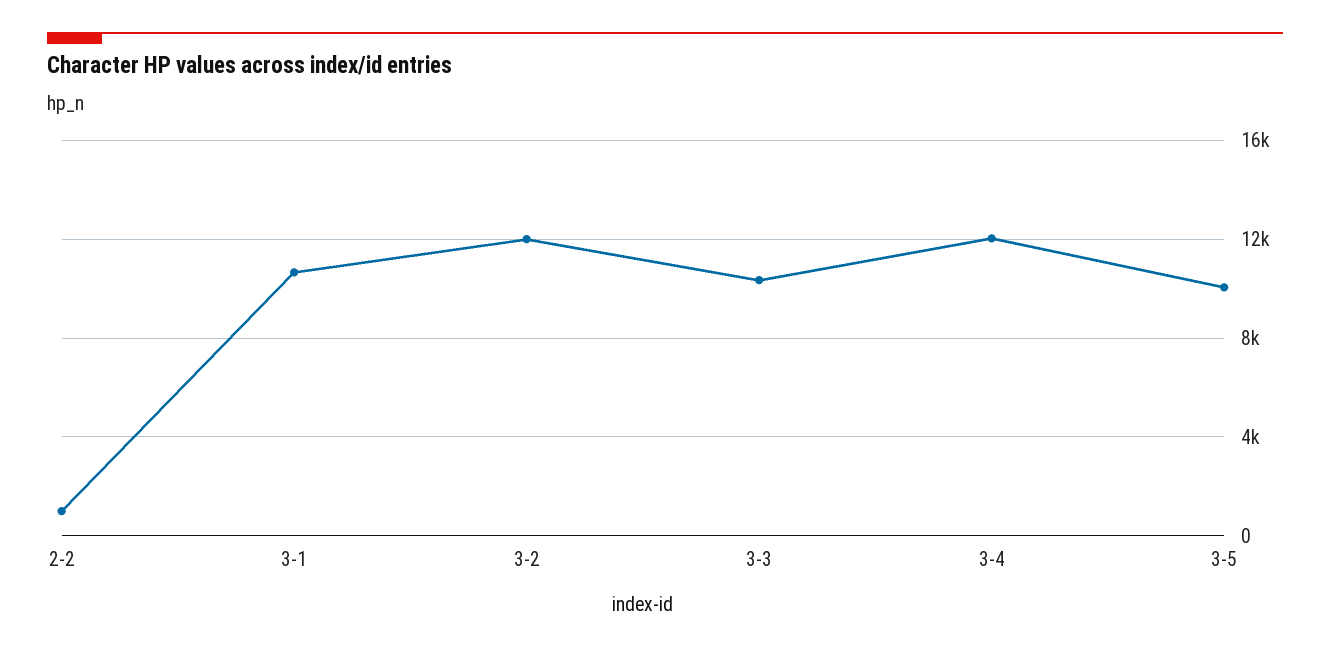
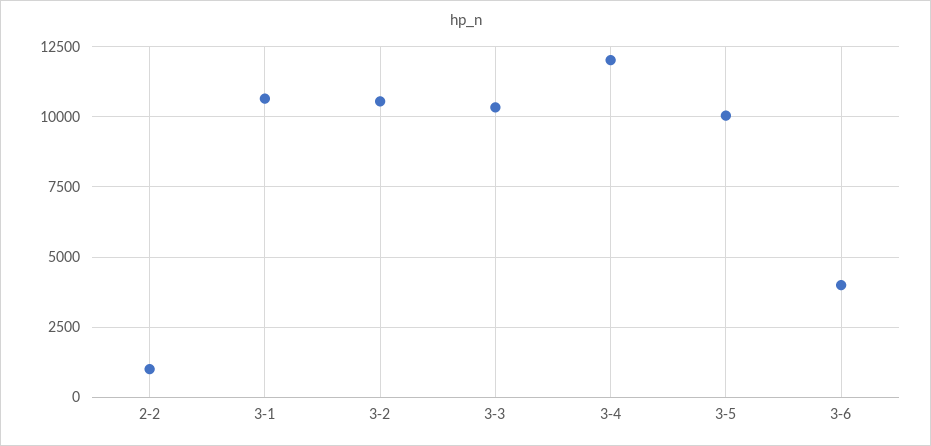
3-2: 12000 -> 10500
3-6: none -> 4000

